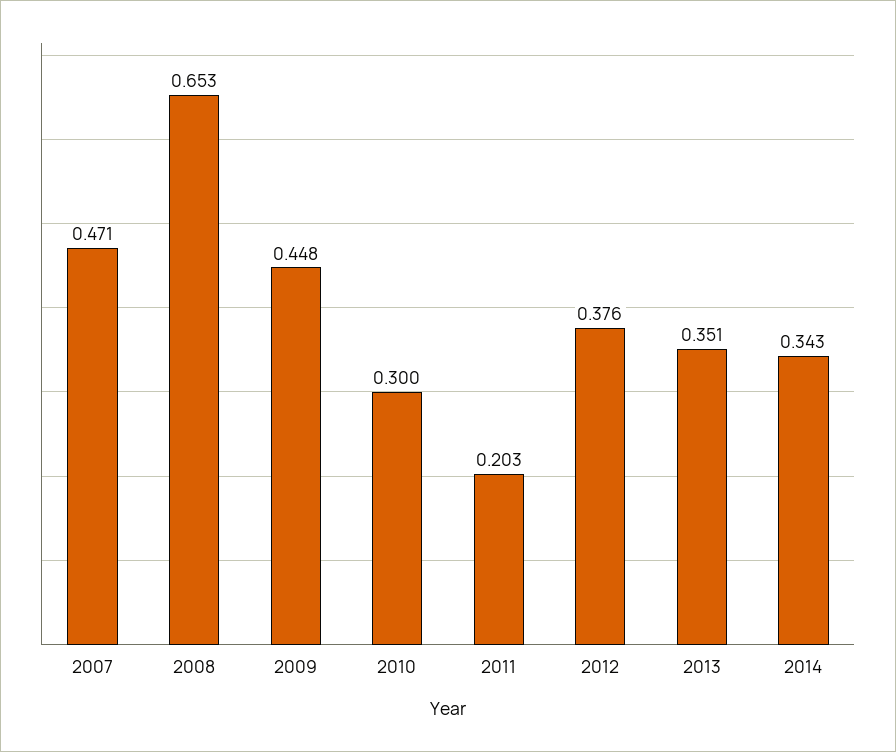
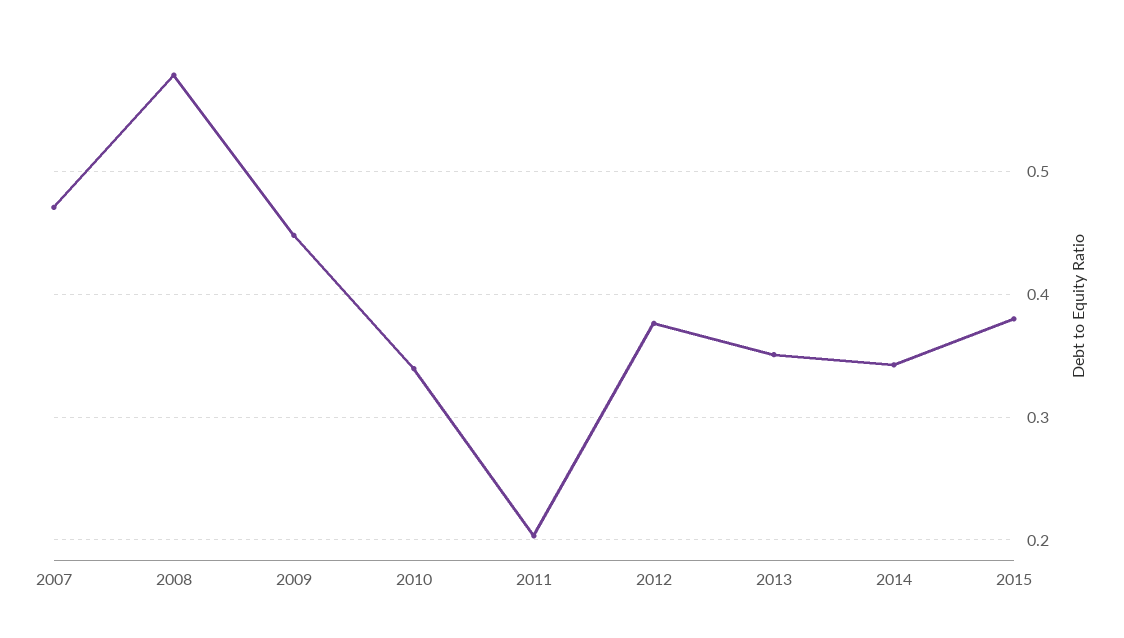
2008: 0.653 -> 0.58
2010: 0.3 -> 0.34
2015: none -> 0.38

